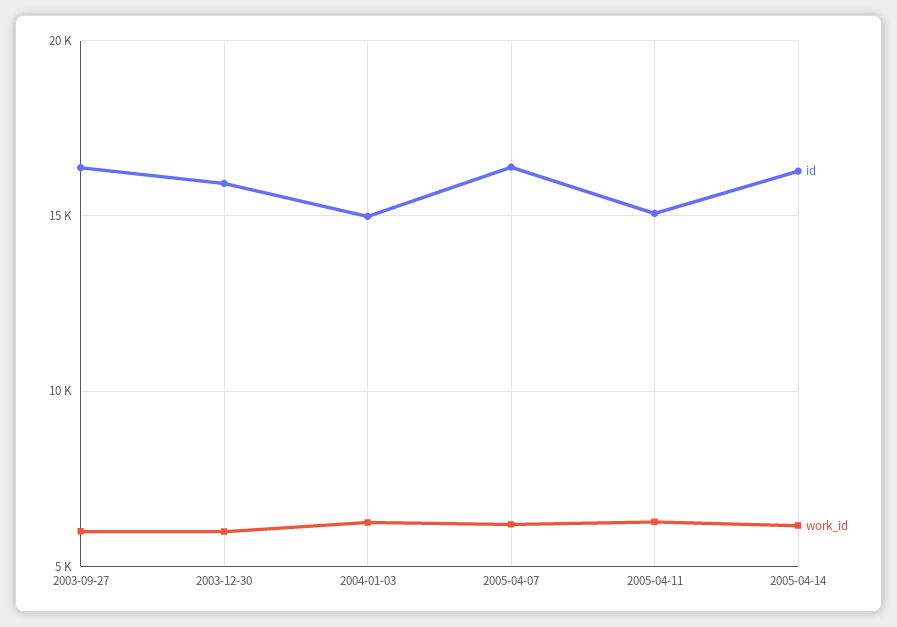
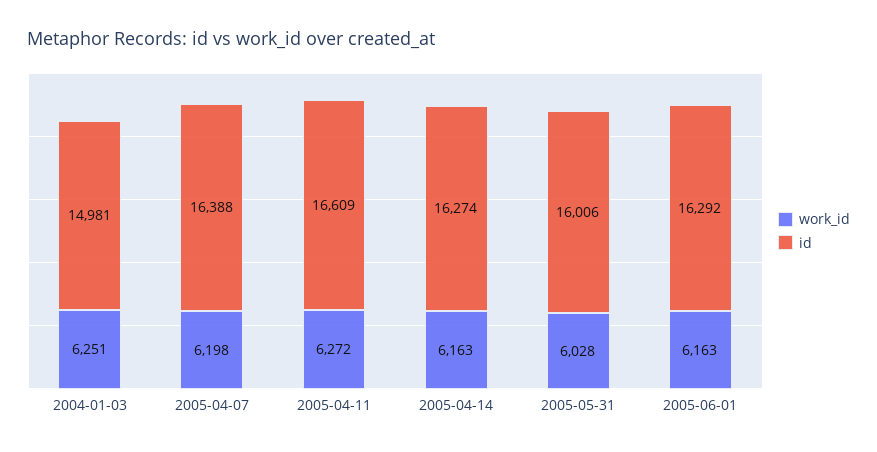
id, 2003-09-27: 16500 -> none
work_id, 2003-09-27: 6000 -> none
id, 2003-12-30: 16000 -> none
work_id, 2003-12-30: 6000 -> none
id, 2005-04-11: 15000 -> 16609
work_id, 2005-05-31: none -> 6028
id, 2005-05-31: none -> 16006
work_id, 2005-06-01: none -> 6163
id, 2005-06-01: none -> 16292

